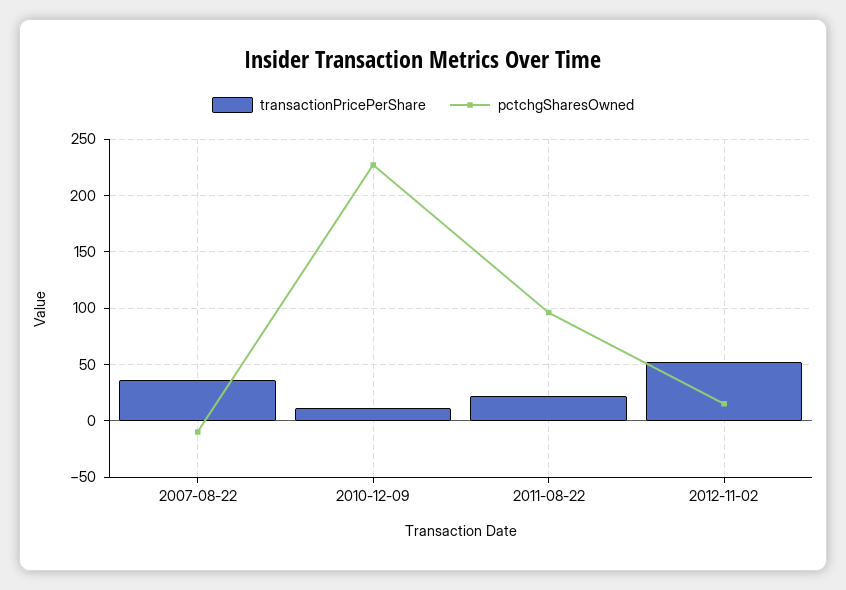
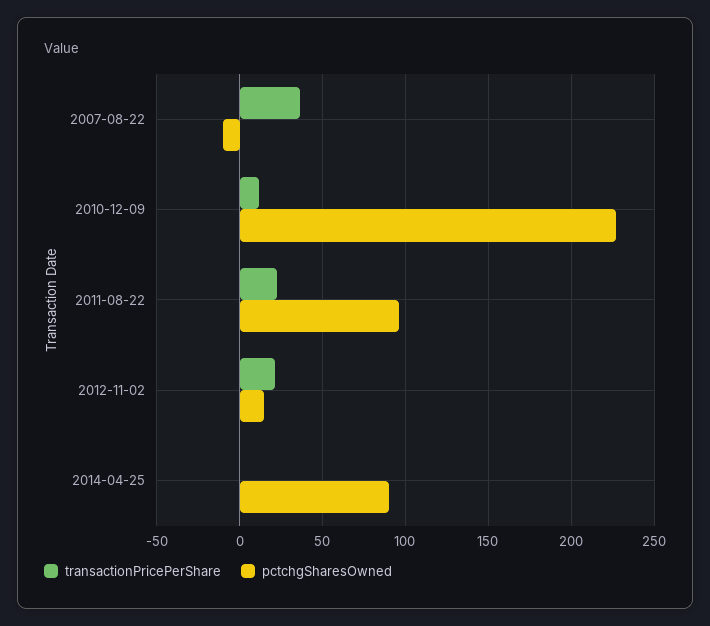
transactionPricePerShare, 2012-11-02: 50 -> 20
transactionPricePerShare, 2014-04-25: none -> 0
pctchgSharesOwned, 2014-04-25: none -> 90

